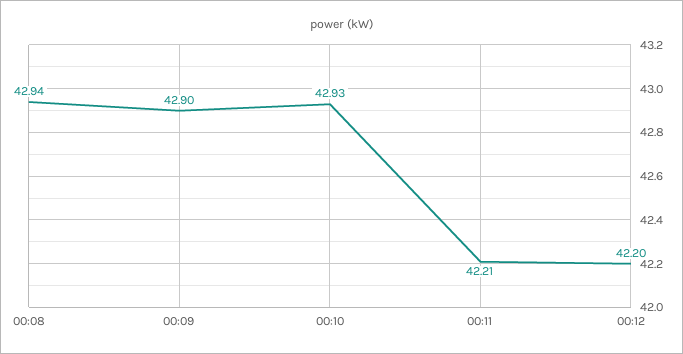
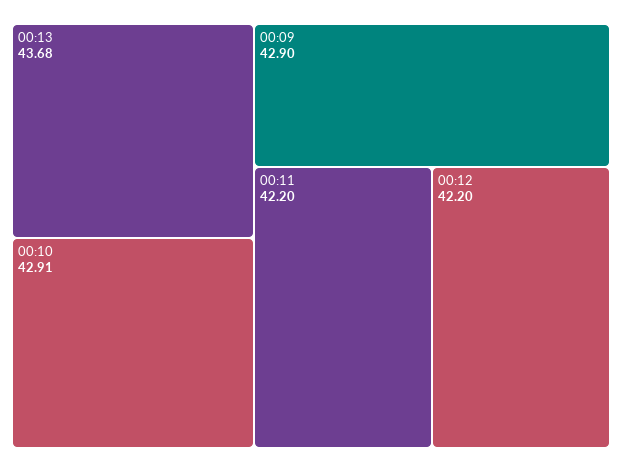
00:08: 42.94 -> none
00:10: 42.93 -> 42.91
00:11: 42.21 -> 42.2
00:13: none -> 43.68

